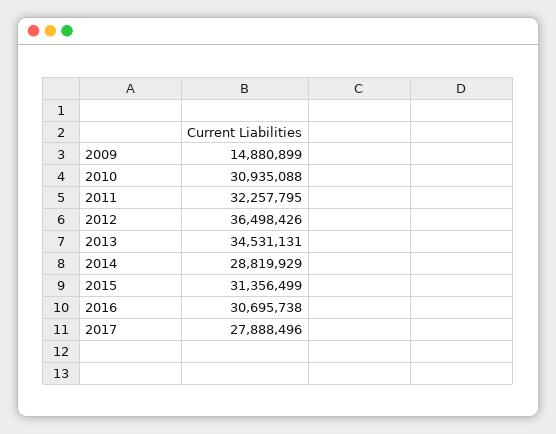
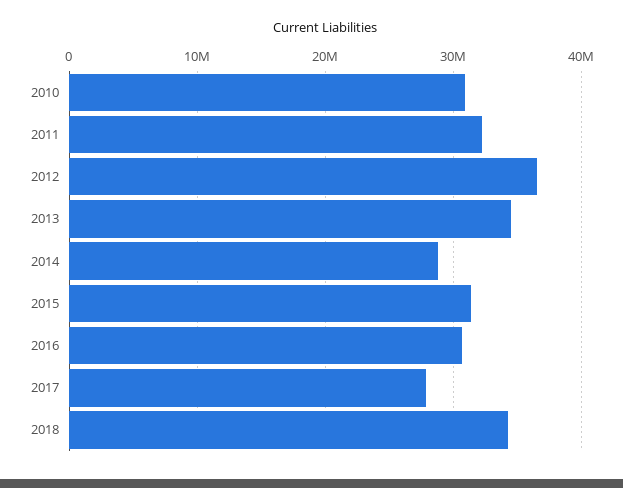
2009: 14880899 -> none
2018: none -> 34000000

